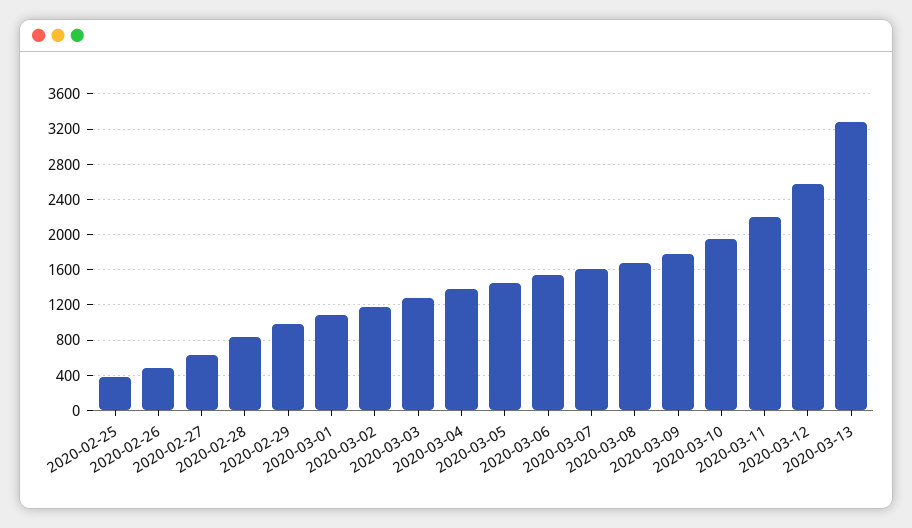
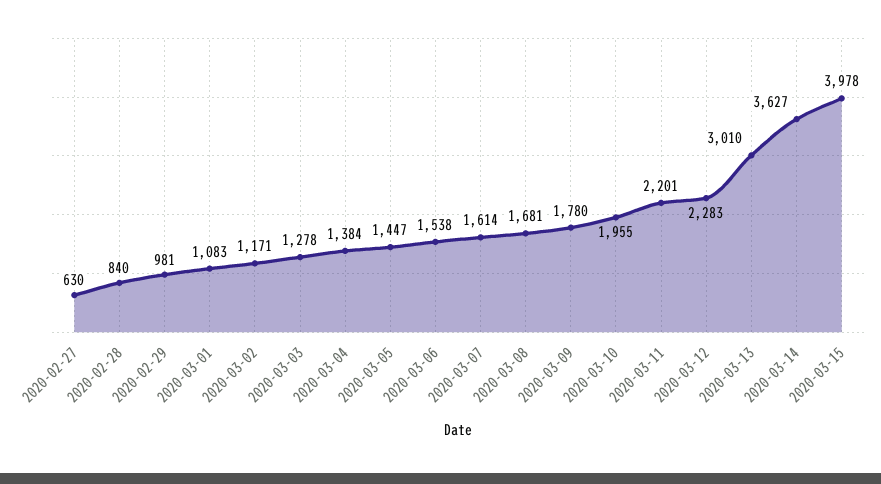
2020-02-25: 400 -> none
2020-02-26: 500 -> none
2020-03-12: 2600 -> 2283
2020-03-13: 3300 -> 3010
2020-03-14: none -> 3627
2020-03-15: none -> 3978

